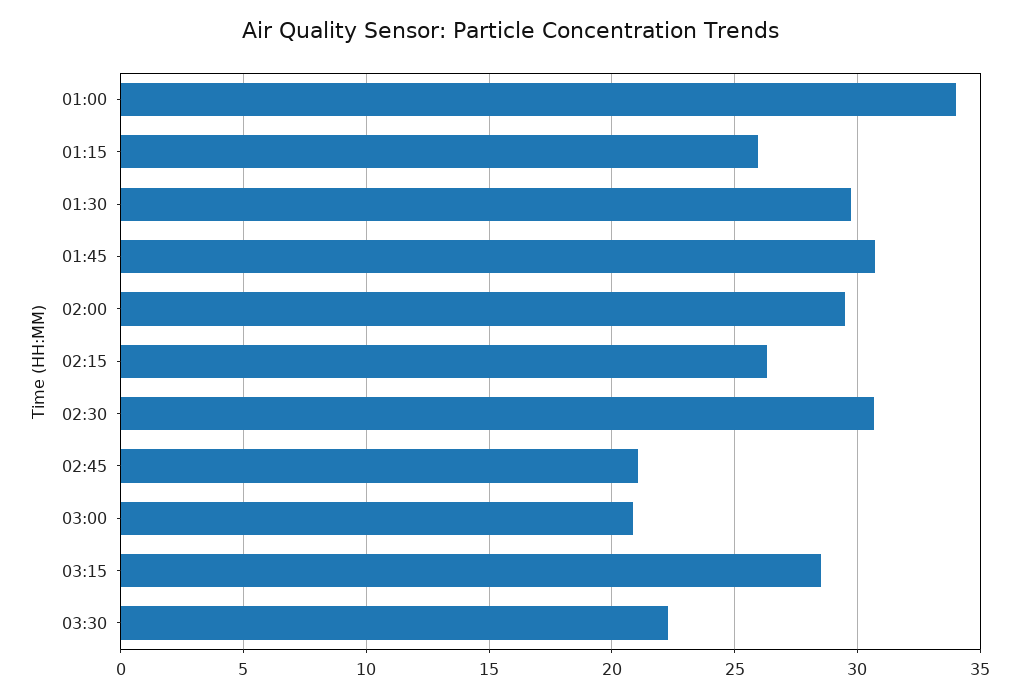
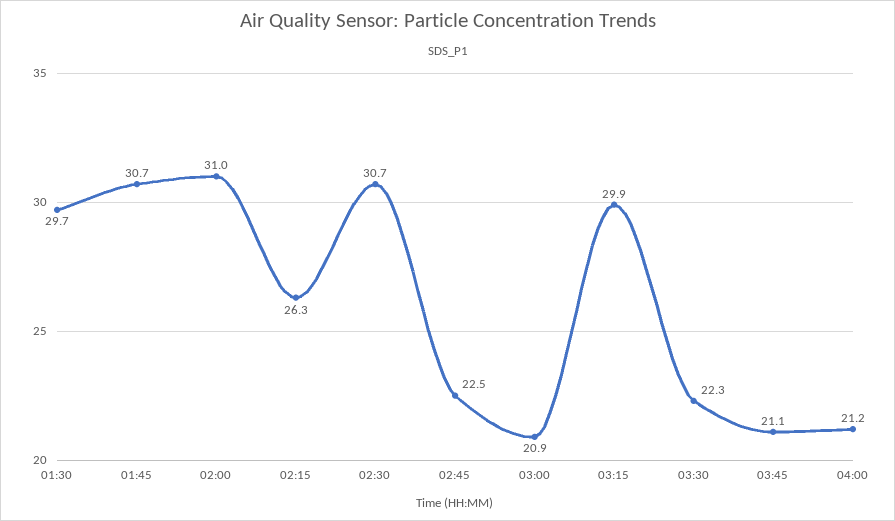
01:00: 34 -> none
01:15: 26 -> none
02:00: 29.5 -> 31
02:45: 21 -> 22.5
03:15: 28.5 -> 29.9
03:45: none -> 21.1
04:00: none -> 21.2

